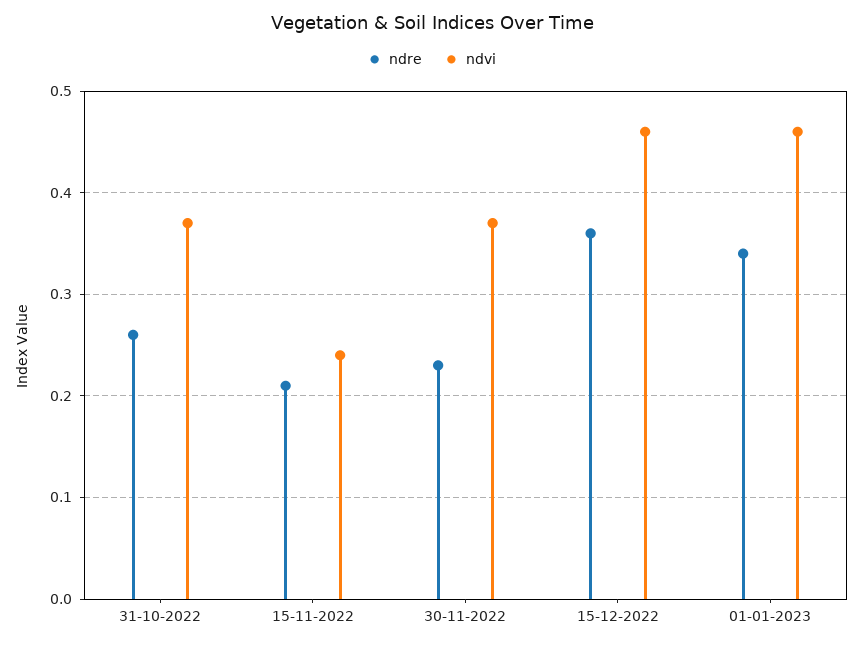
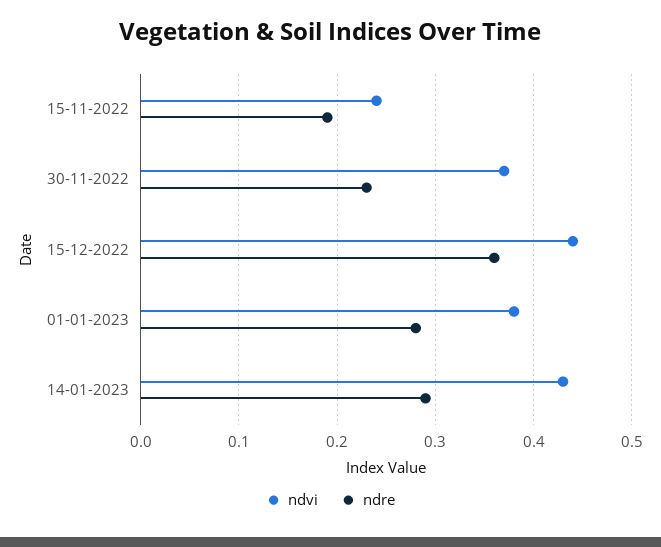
ndre, 31-10-2022: 0.26 -> none
ndvi, 31-10-2022: 0.37 -> none
ndre, 15-11-2022: 0.21 -> 0.19
ndvi, 15-12-2022: 0.46 -> 0.44
ndre, 01-01-2023: 0.34 -> 0.28
ndvi, 01-01-2023: 0.46 -> 0.38
ndvi, 14-01-2023: none -> 0.43
ndre, 14-01-2023: none -> 0.29

